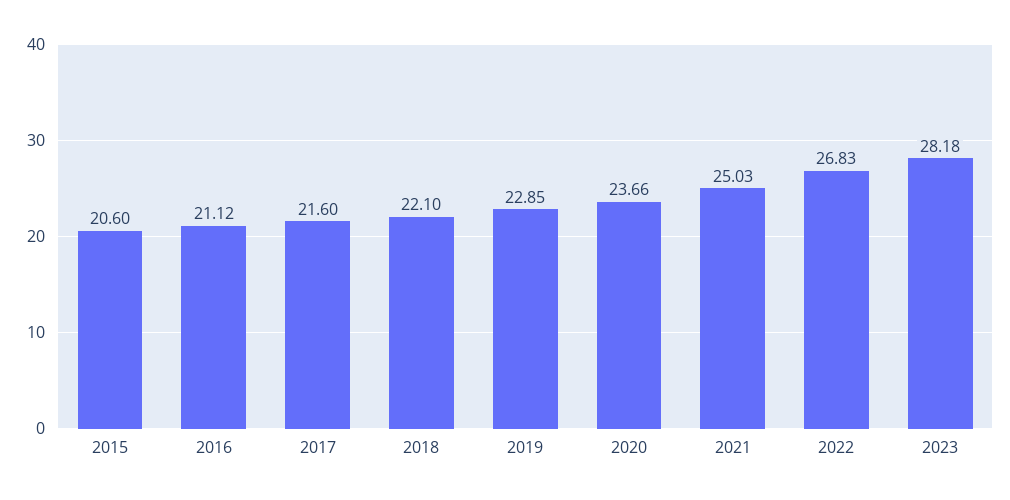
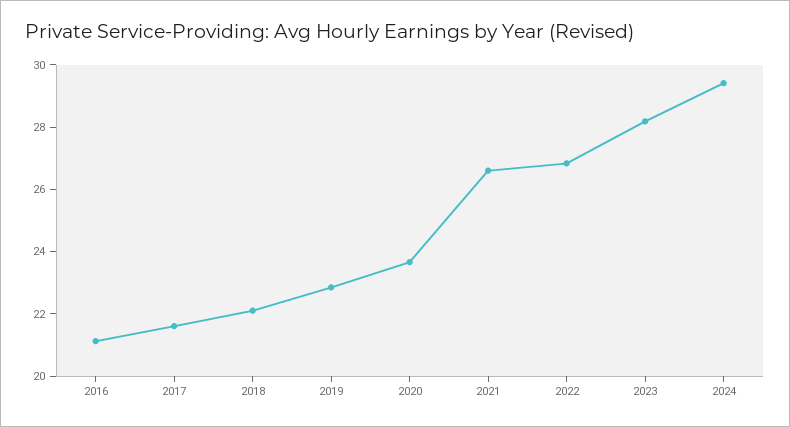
2015: 20.6 -> none
2021: 25.03 -> 26.5
2024: none -> 29.5

